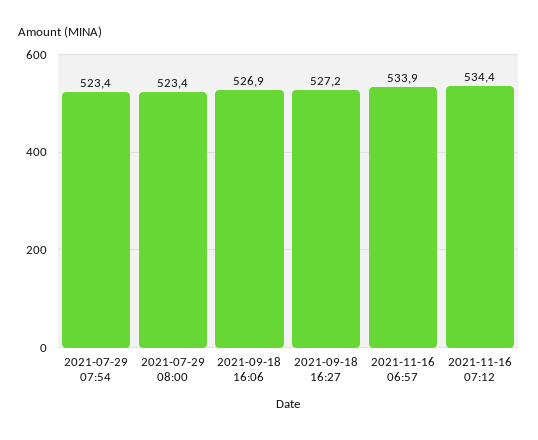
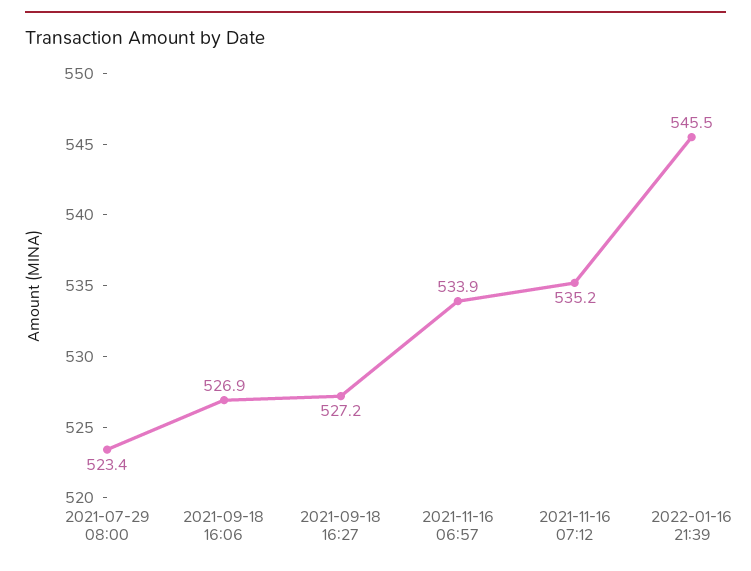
2021-07-29 07:54: 523.4 -> none
2021-11-16 07:12: 534.4 -> 535.2
2022-01-16 21:39: none -> 545.5

